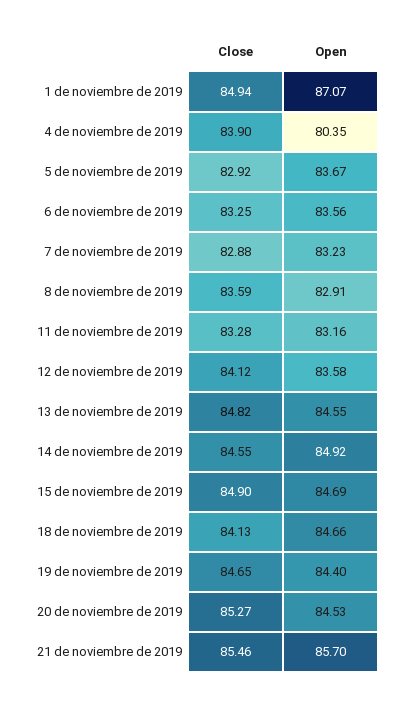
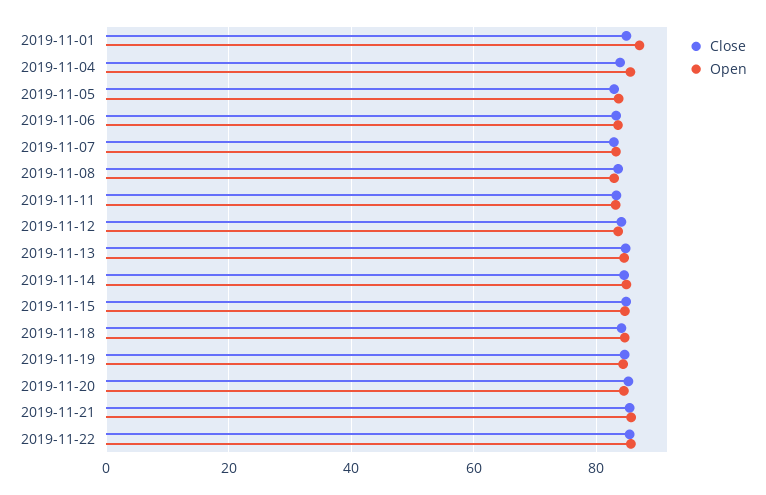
Open, 4 de noviembre de 2019: 80.35 -> 86
Close, 2019-11-22: none -> 86
Open, 2019-11-22: none -> 86

